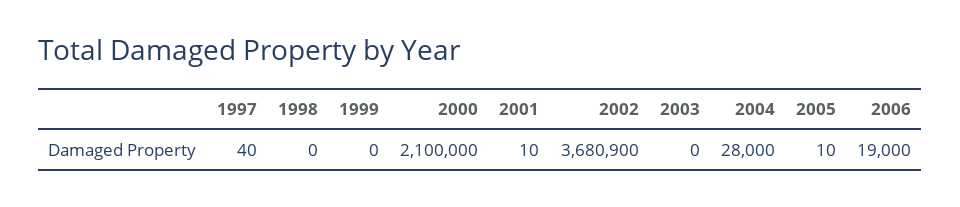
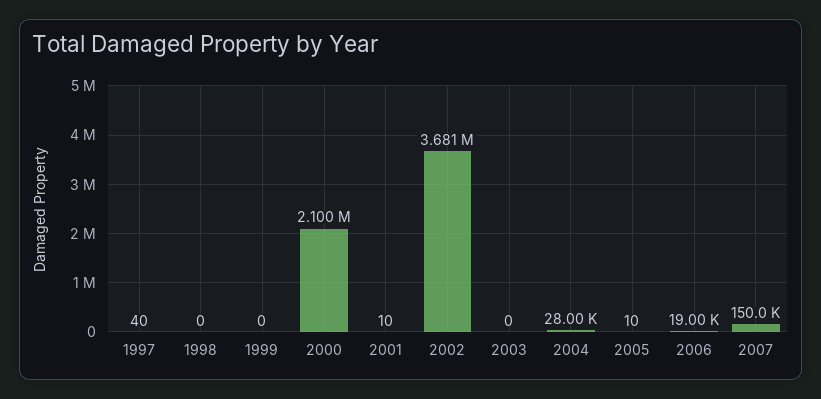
2007: none -> 150000

